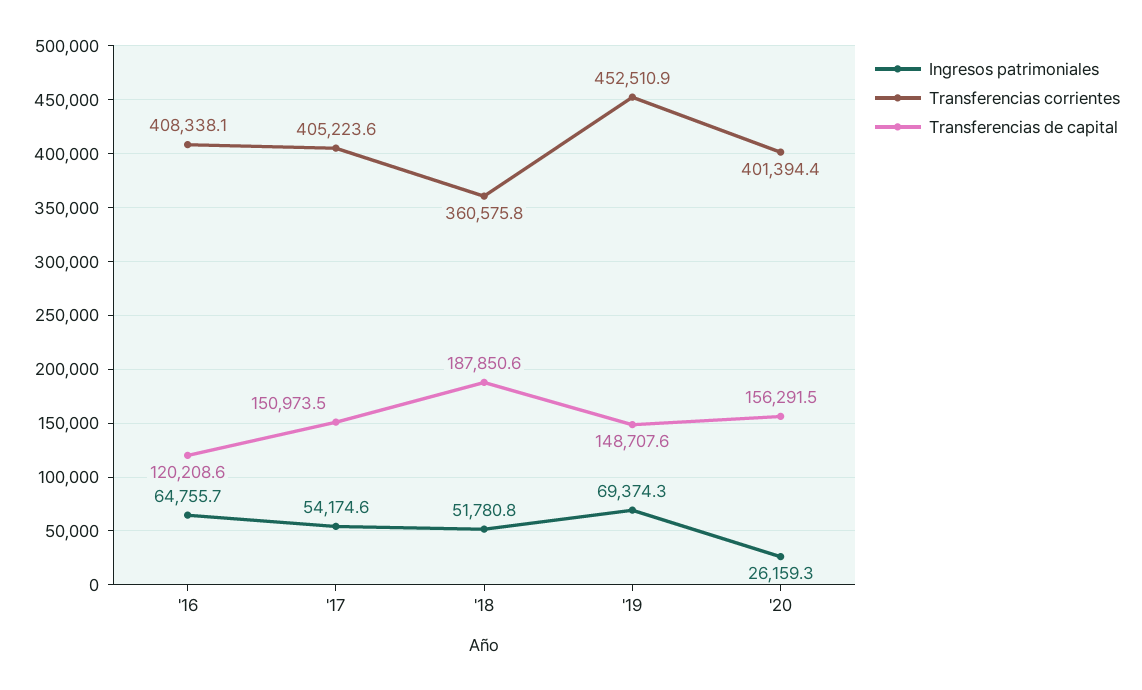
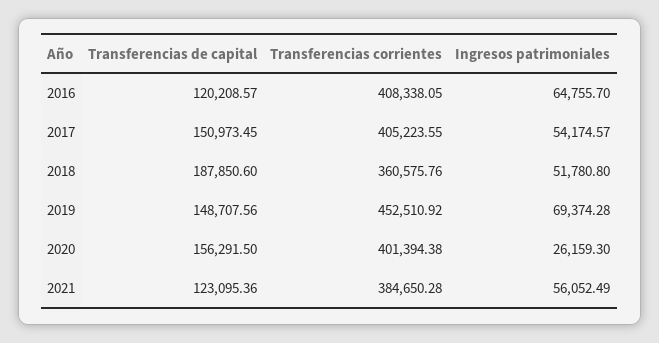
Transferencias de capital, 2021: none -> 123095.36
Transferencias corrientes, 2021: none -> 384650.28
Ingresos patrimoniales, 2021: none -> 56052.49

